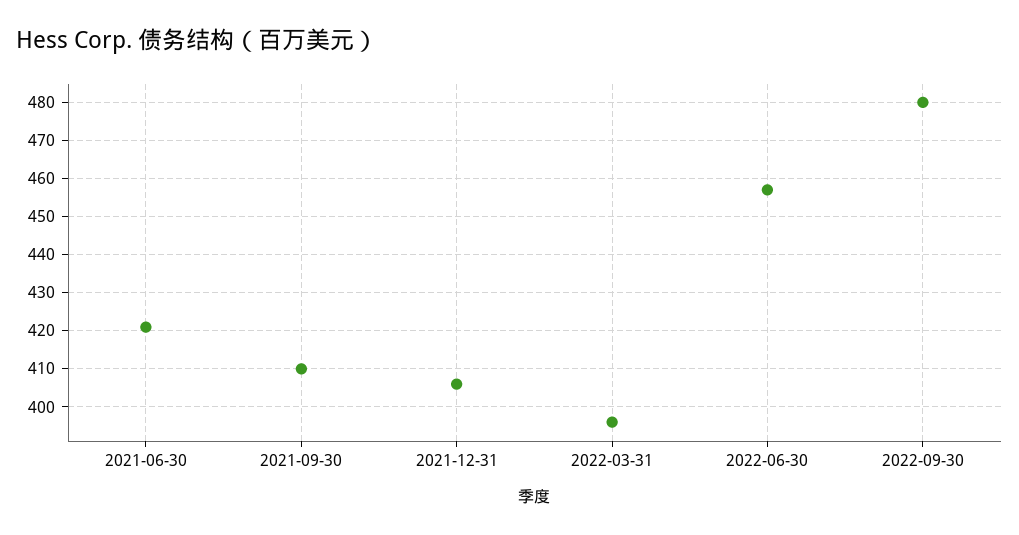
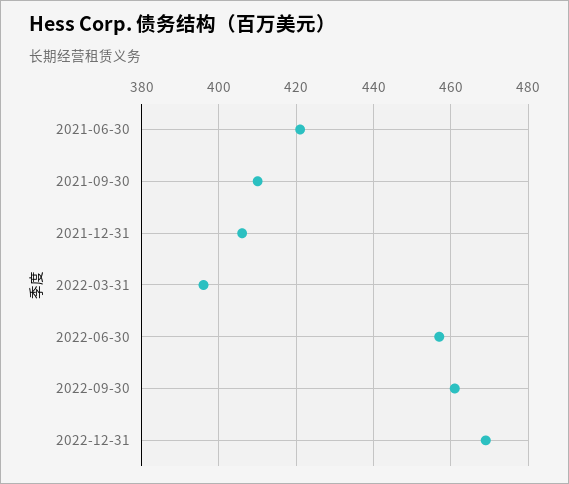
2022-09-30: 480 -> 460
2022-12-31: none -> 470

